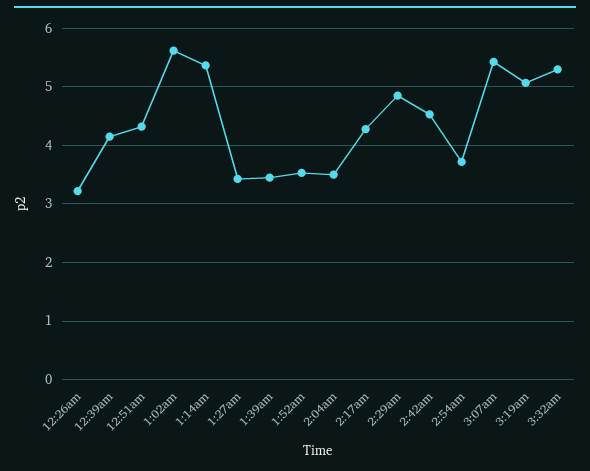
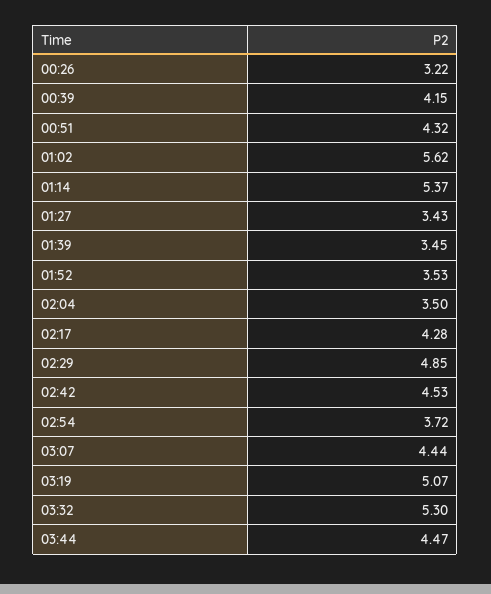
3:07am: 5.4 -> 4.44
03:44: none -> 4.47

